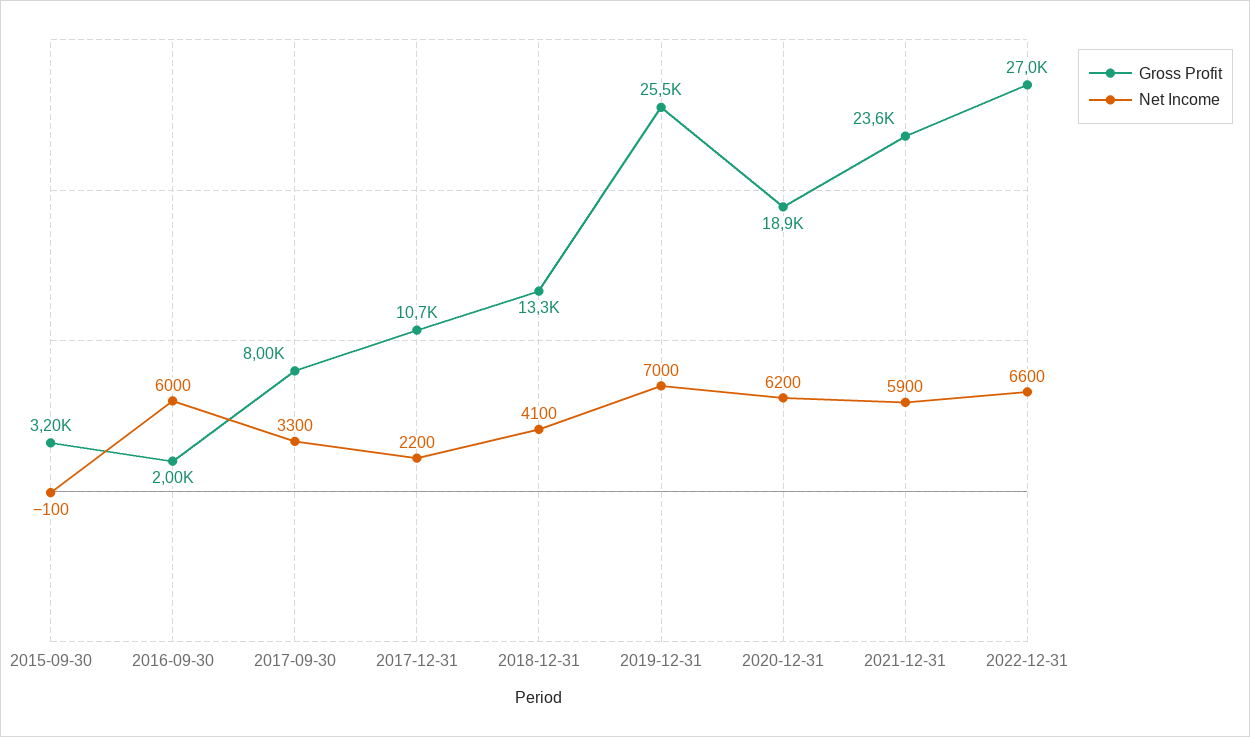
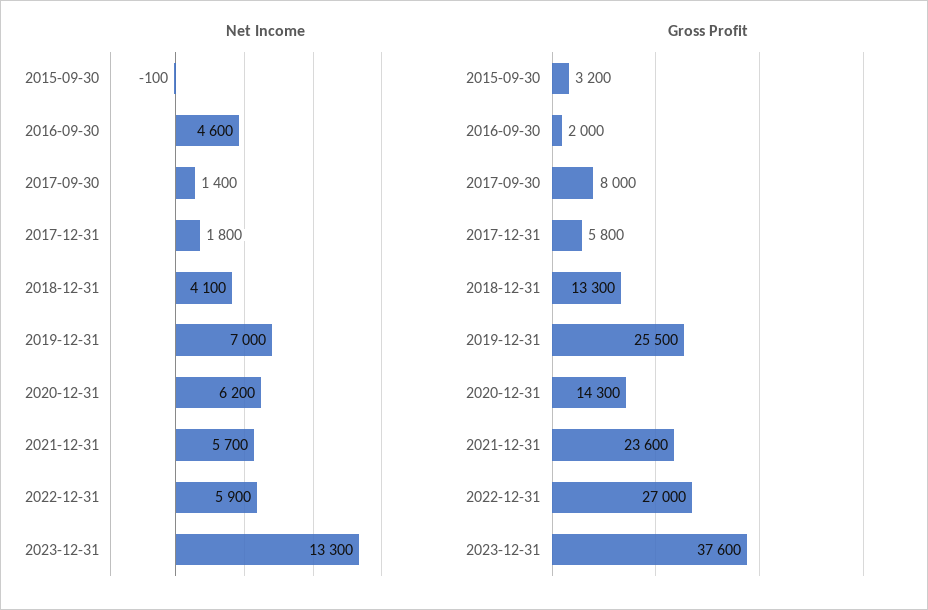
Net Income, 2016-09-30: 6000 -> 4600
Net Income, 2017-09-30: 3300 -> 1400
Gross Profit, 2017-12-31: 10700 -> 5800
Net Income, 2017-12-31: 2200 -> 1800
Gross Profit, 2020-12-31: 18900 -> 14300
Net Income, 2021-12-31: 5900 -> 5700
Net Income, 2022-12-31: 6600 -> 5900
Net Income, 2023-12-31: none -> 13300
Gross Profit, 2023-12-31: none -> 37600

